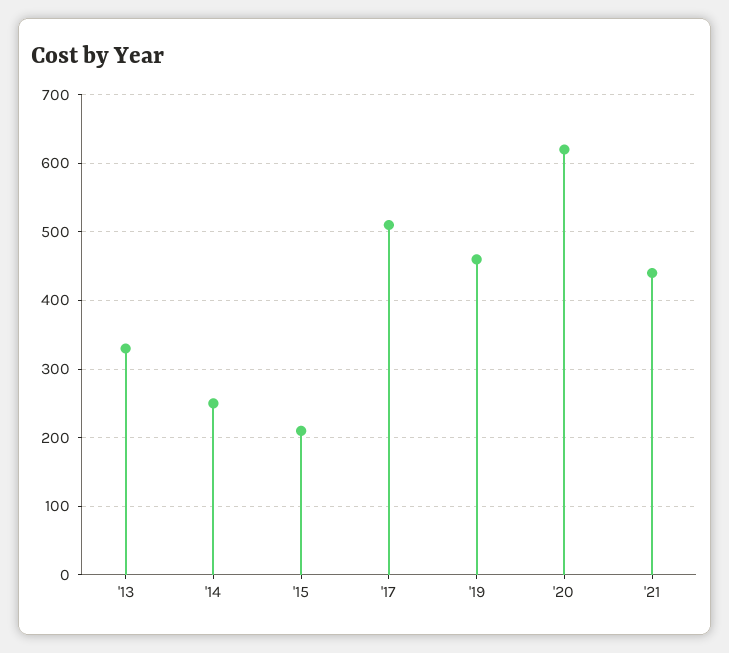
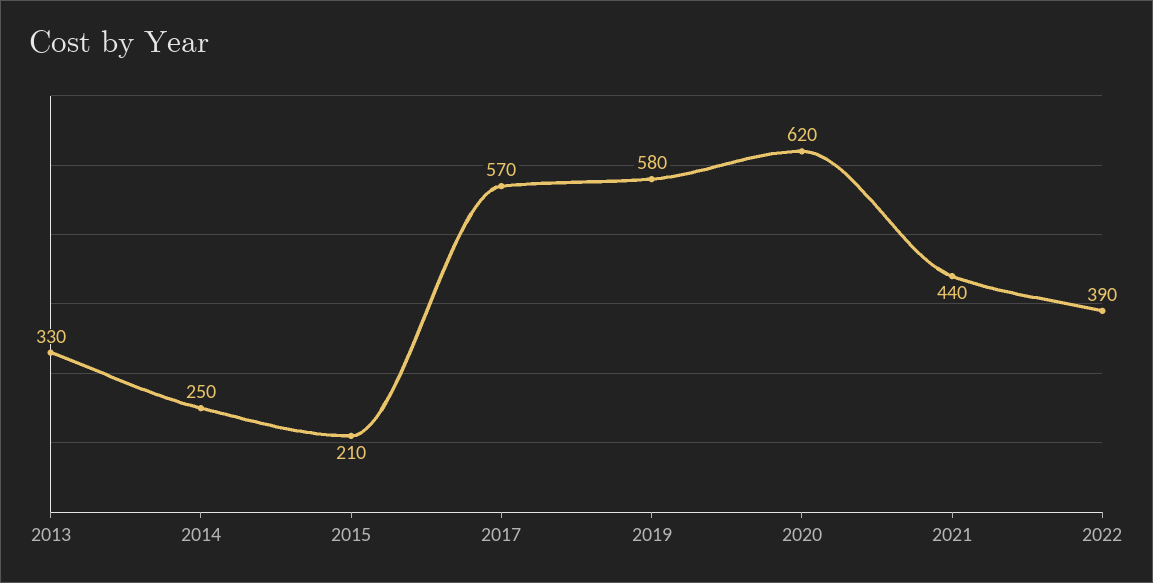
'17: 510 -> 570
'19: 460 -> 580
2022: none -> 390

